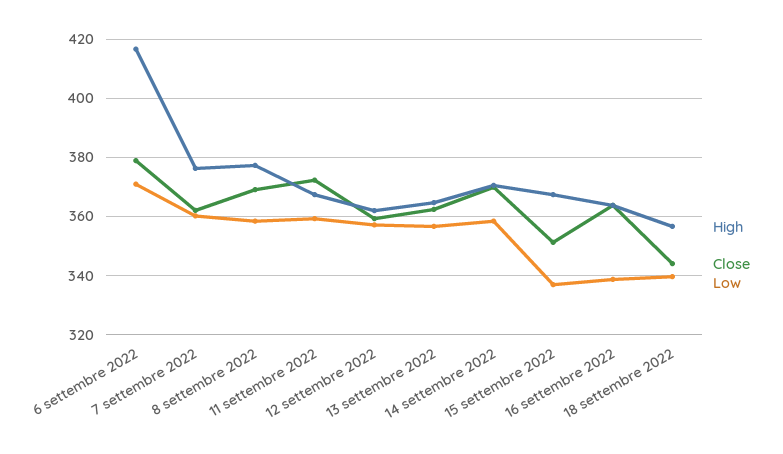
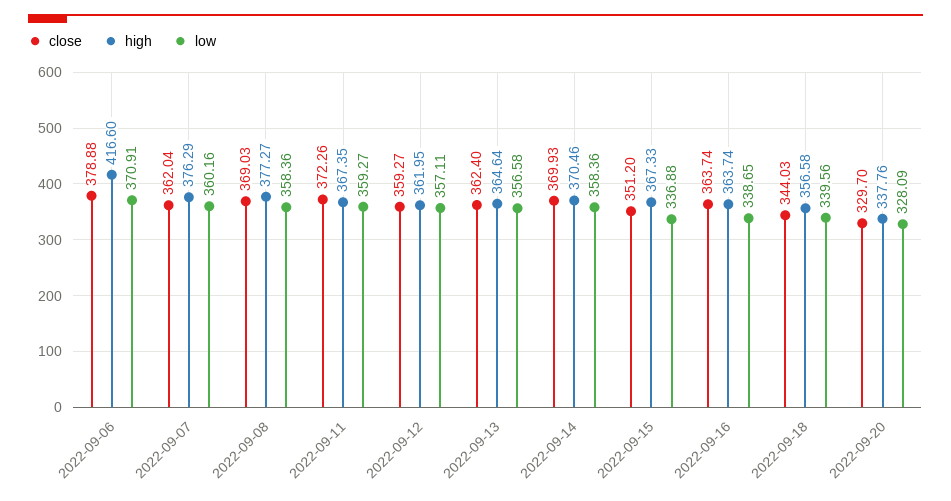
Close, 2022-09-20: none -> 329.7
High, 2022-09-20: none -> 337.76
Low, 2022-09-20: none -> 328.09

